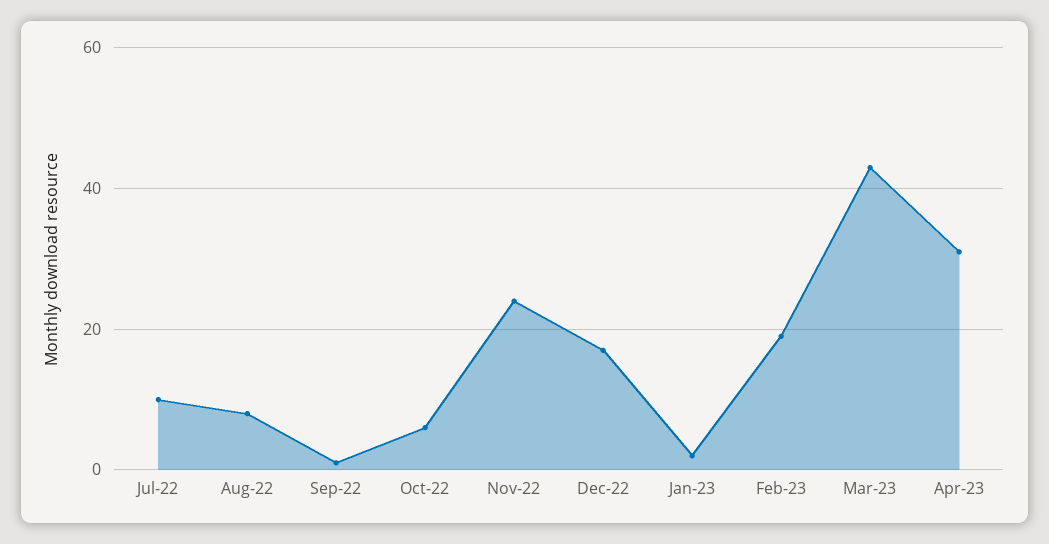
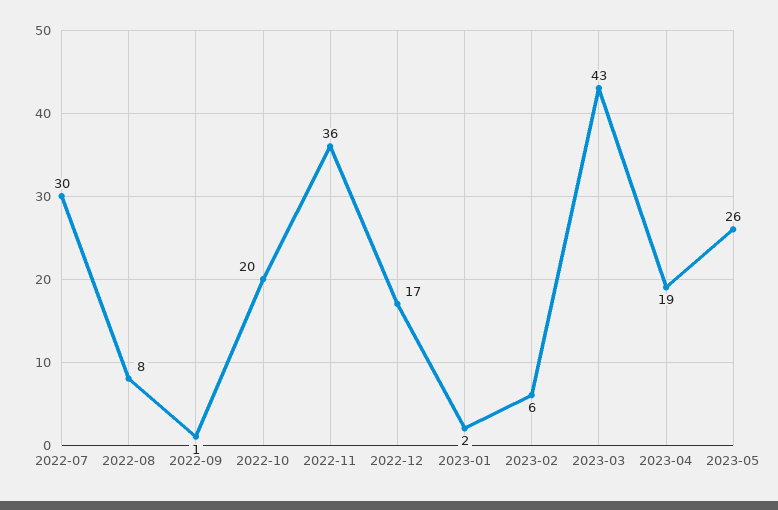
Jul-22: 10 -> 30
Oct-22: 5 -> 20
Nov-22: 25 -> 36
Feb-23: 20 -> 6
Apr-23: 30 -> 19
2023-05: none -> 26

